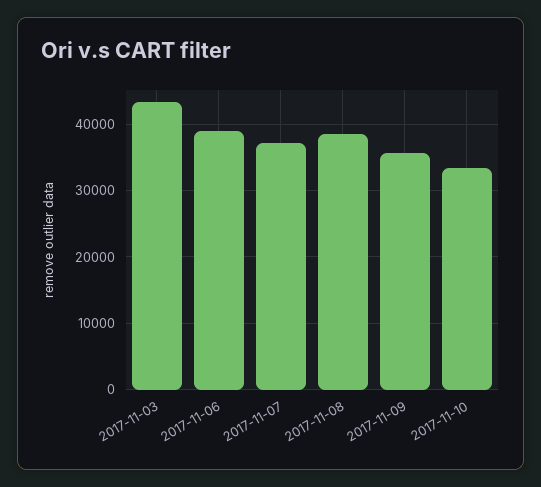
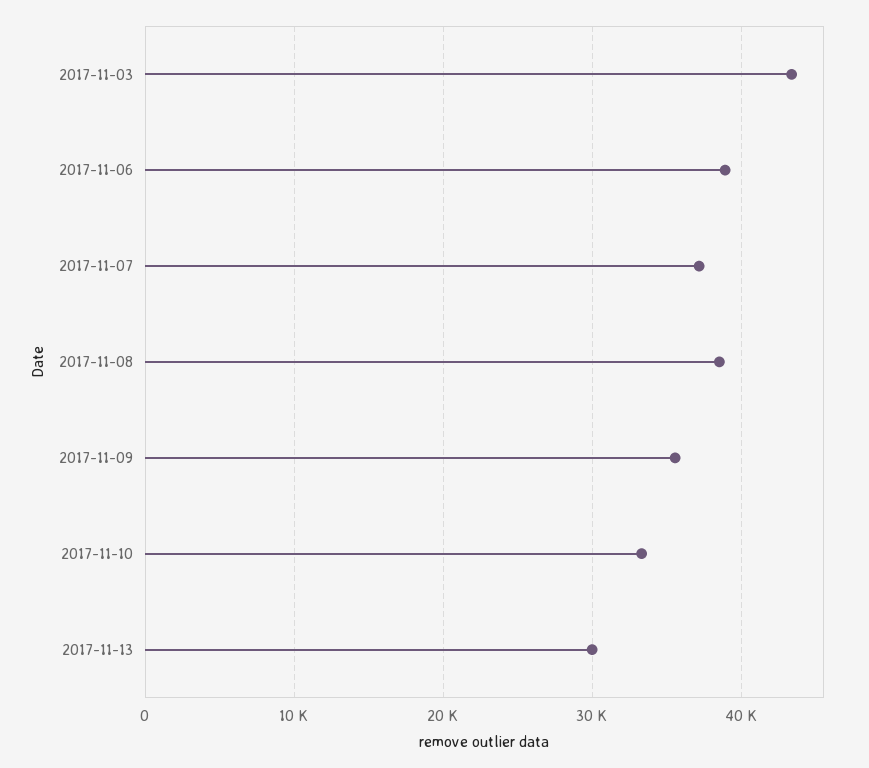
2017-11-13: none -> 30000

